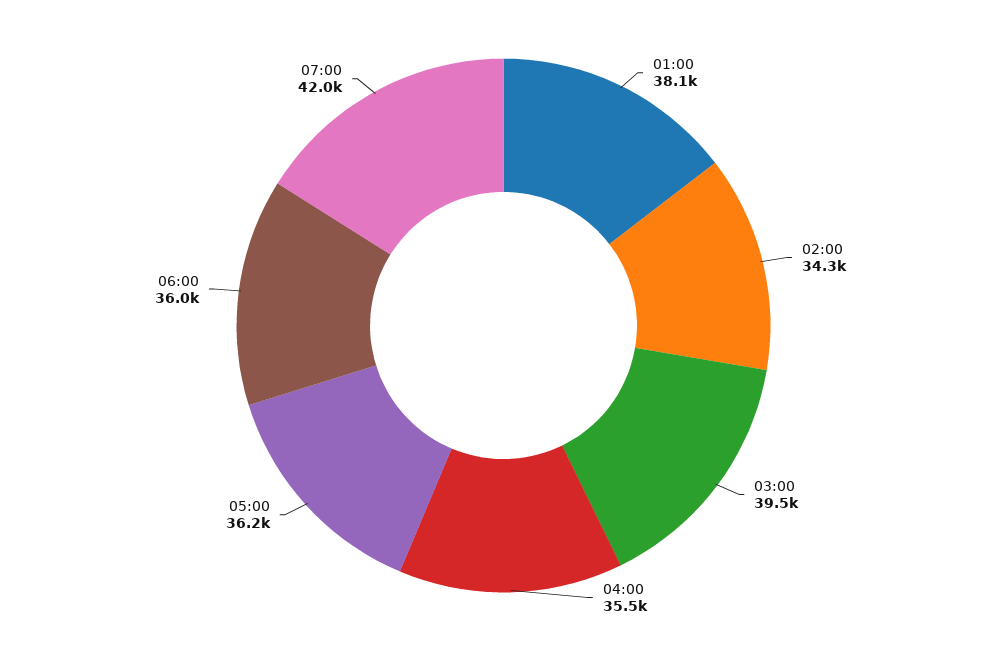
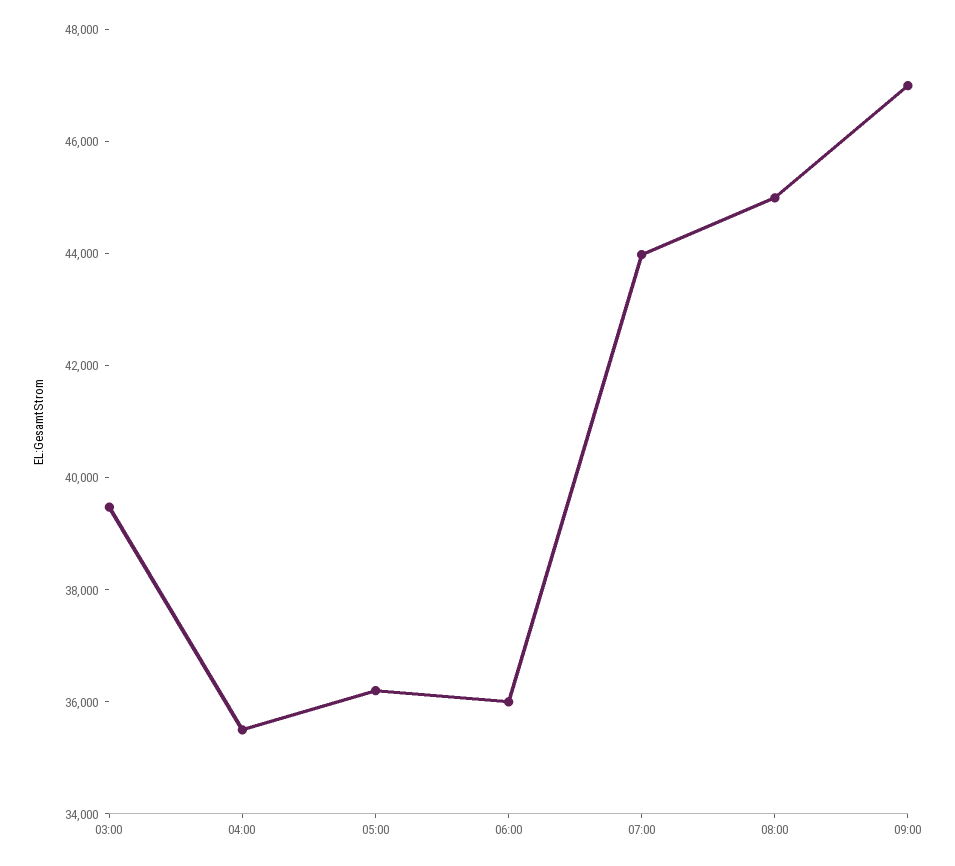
01:00: 38100 -> none
02:00: 34300 -> none
07:00: 42000 -> 44000
08:00: none -> 45000
09:00: none -> 47000

